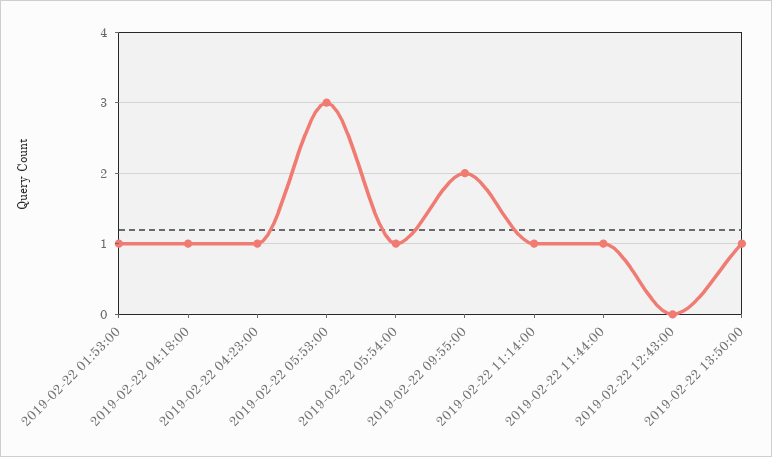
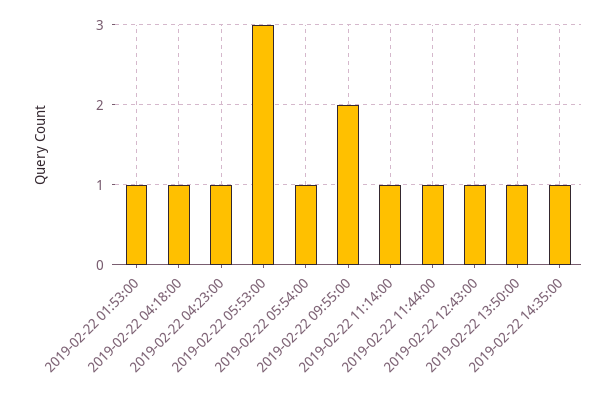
2019-02-22 12:43:00: 0 -> 1
2019-02-22 14:35:00: none -> 1

